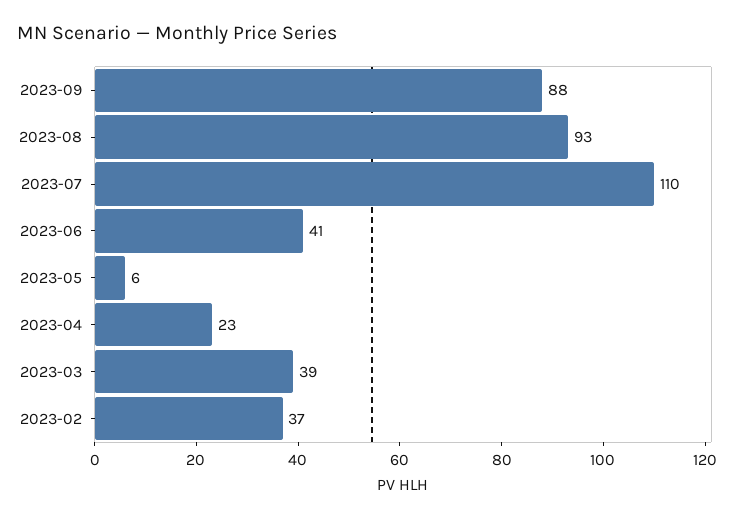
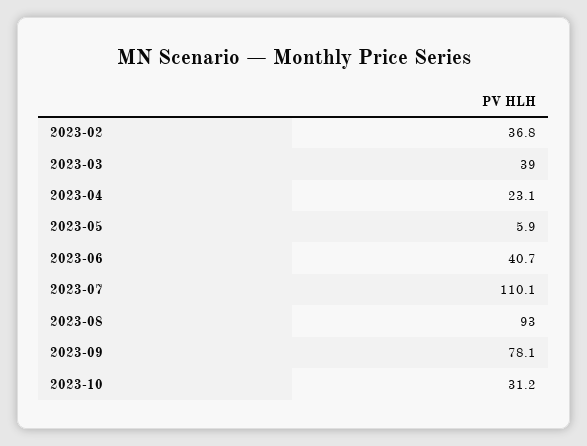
2023-09: 88 -> 78.1
2023-10: none -> 31.2

